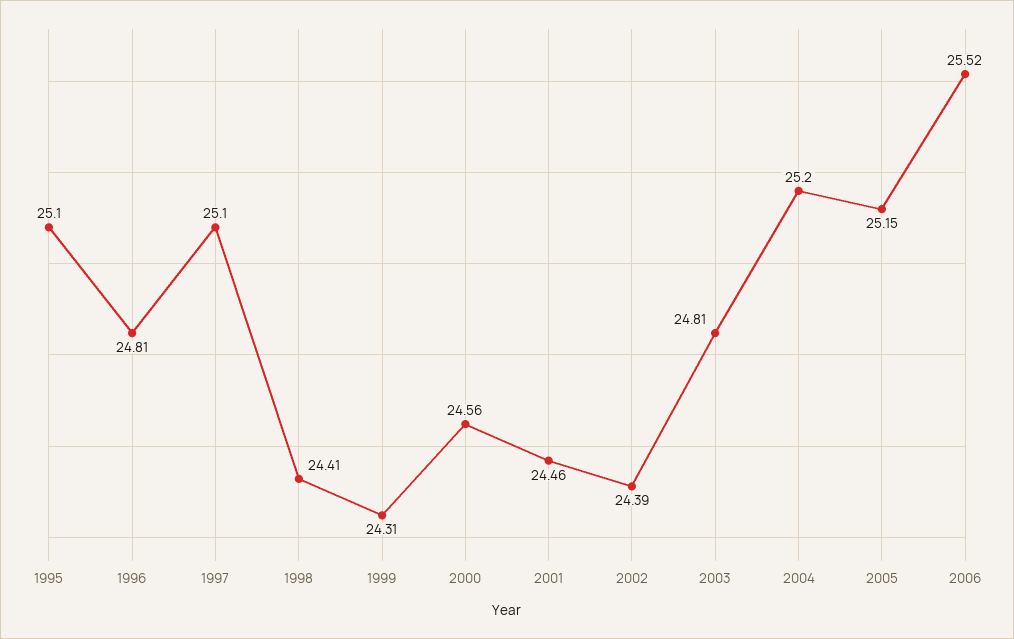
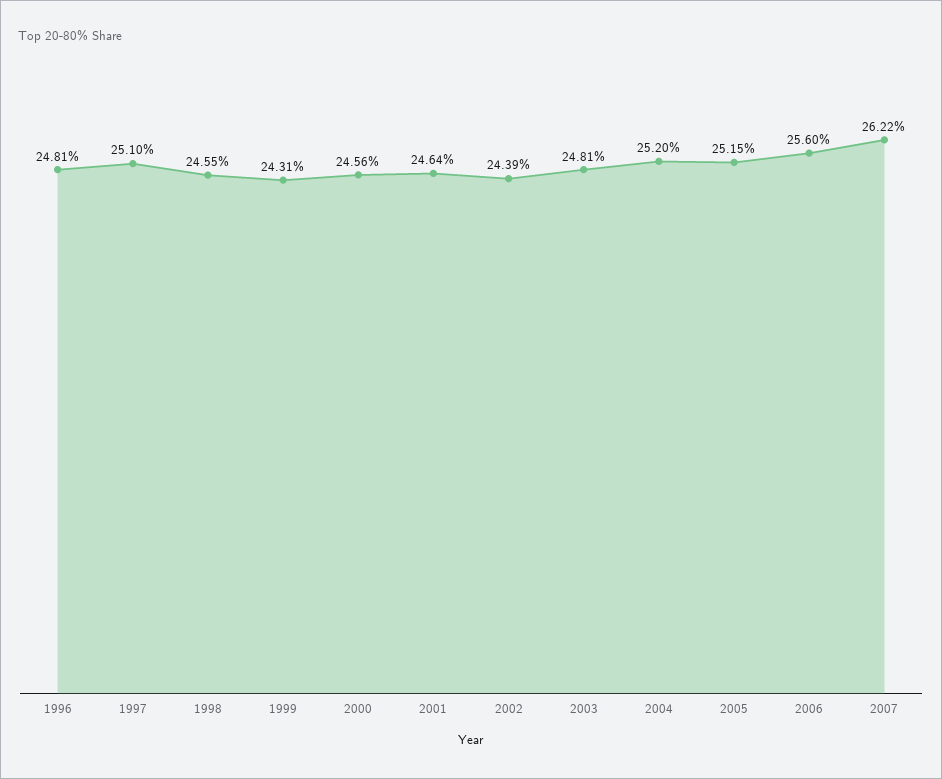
1995: 25.1 -> none
1998: 24.41 -> 24.55
2001: 24.46 -> 24.64
2006: 25.52 -> 25.6
2007: none -> 26.22

